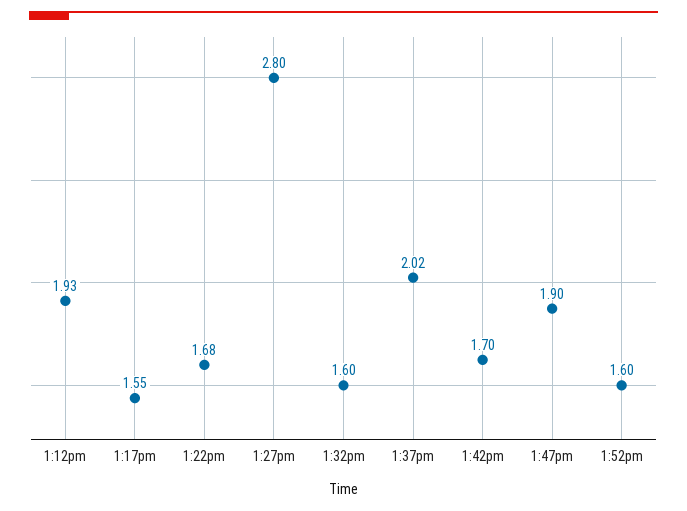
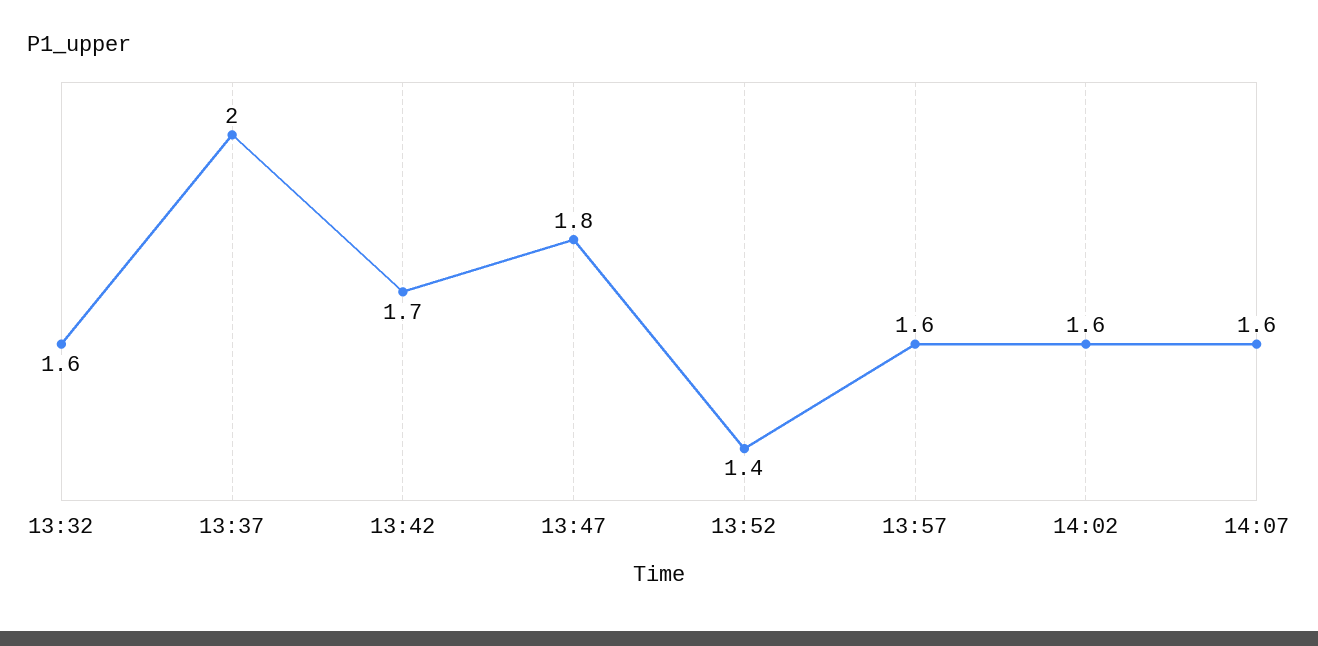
1:12pm: 1.93 -> none
1:17pm: 1.55 -> none
1:22pm: 1.68 -> none
1:27pm: 2.8 -> none
1:37pm: 2.02 -> 2
1:47pm: 1.9 -> 1.8
1:52pm: 1.6 -> 1.4
13:57: none -> 1.6
14:02: none -> 1.6
14:07: none -> 1.6

